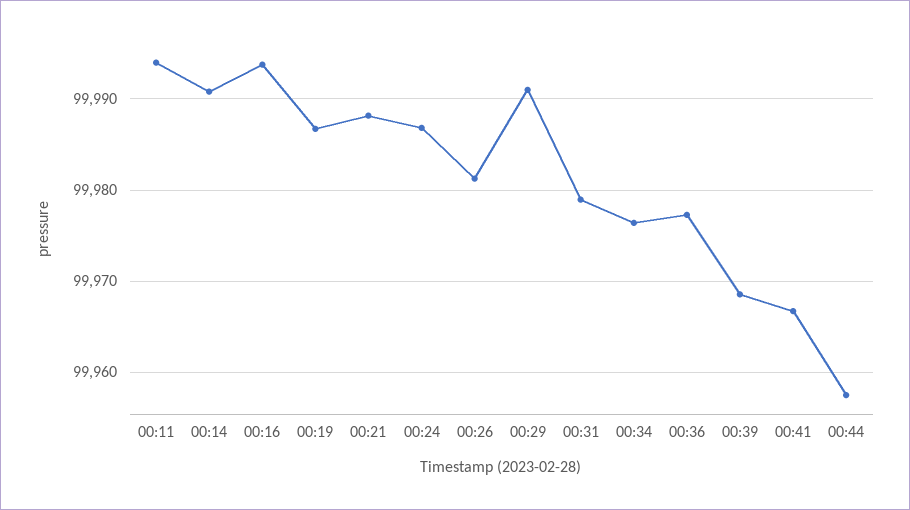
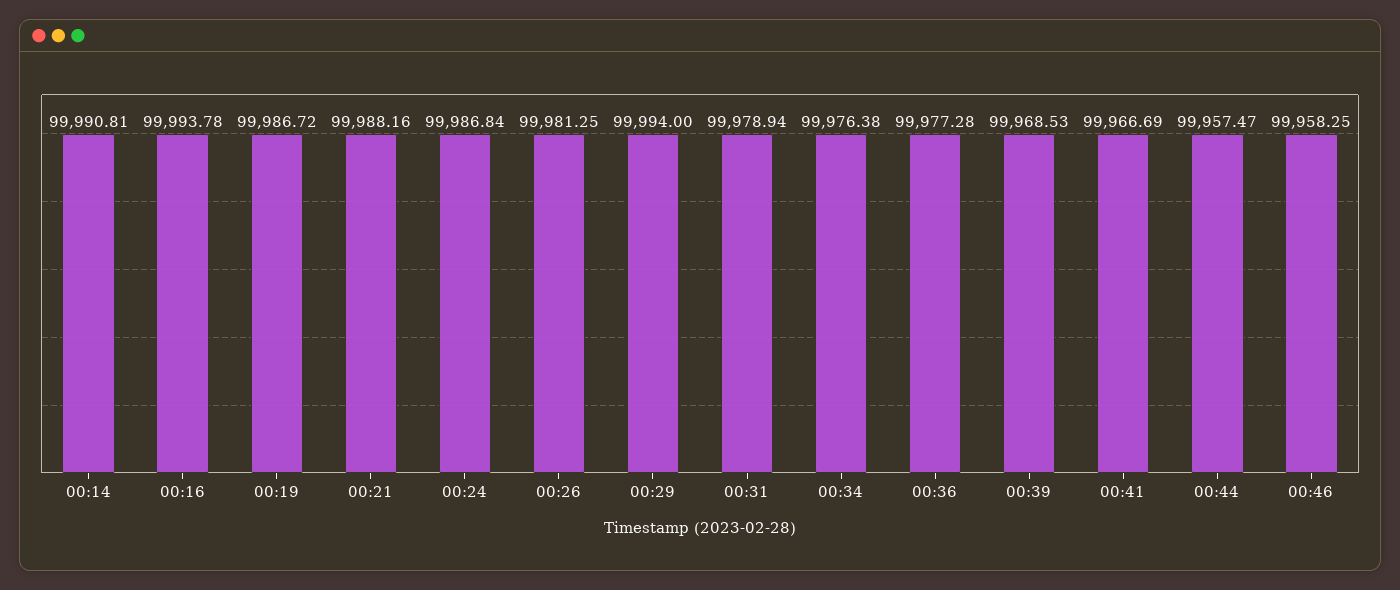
00:11: 99994 -> none
00:29: 99991 -> 99994
00:46: none -> 99958.25

